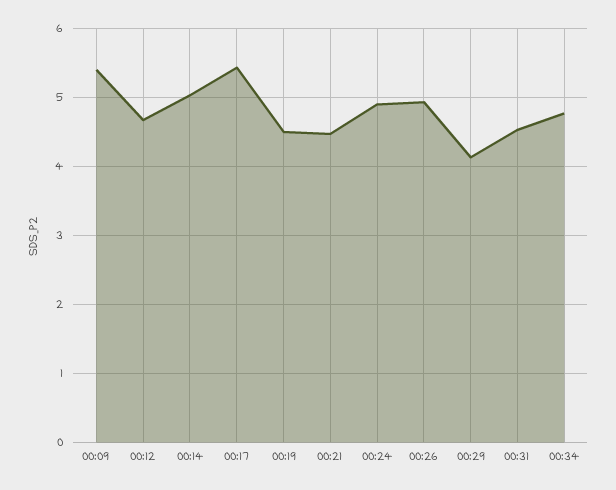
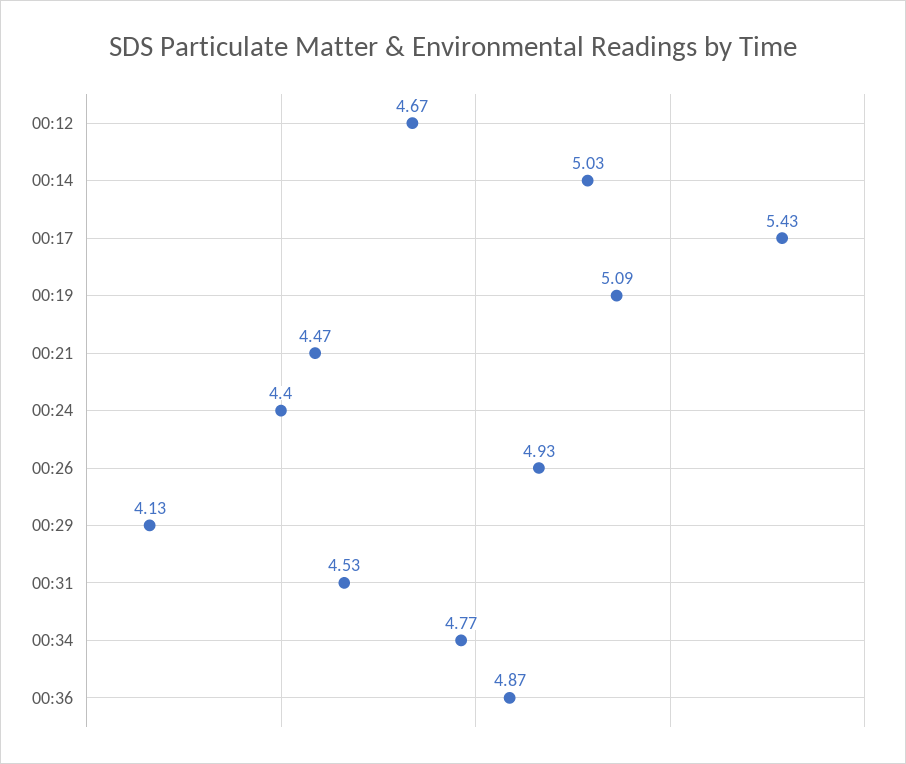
00:09: 5.4 -> none
00:19: 4.5 -> 5.09
00:24: 4.9 -> 4.4
00:36: none -> 4.87

